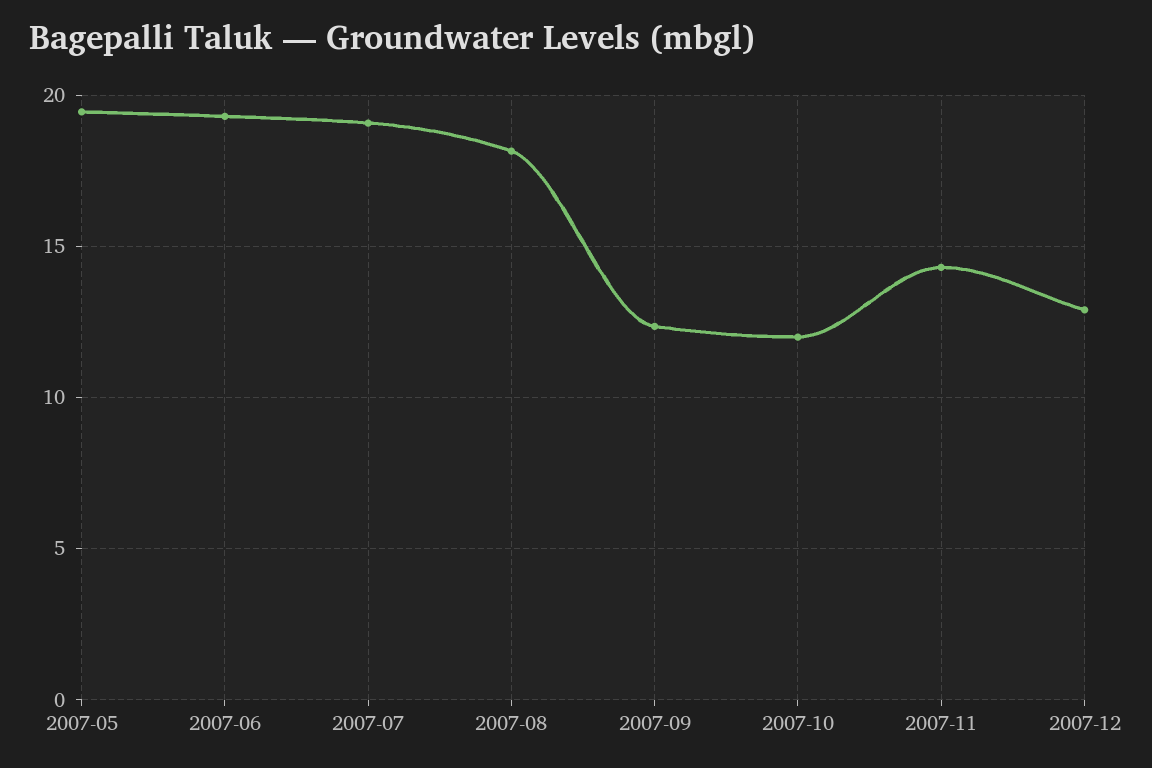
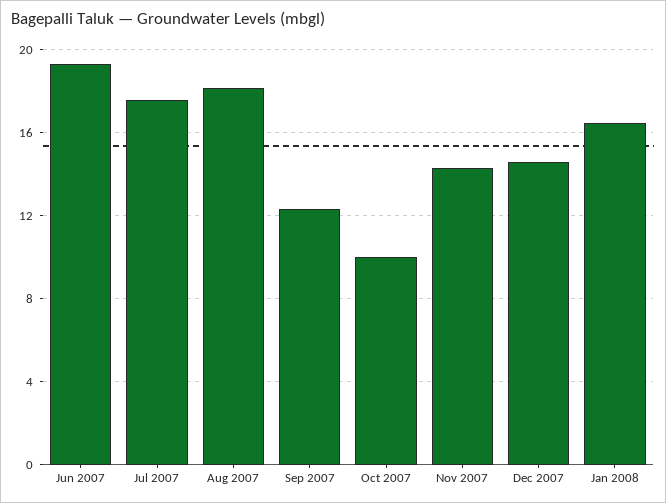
2007-05: 19.5 -> none
2007-07: 19 -> 17.5
2007-10: 12 -> 10
2007-12: 13 -> 14.5
Jan 2008: none -> 16.5

